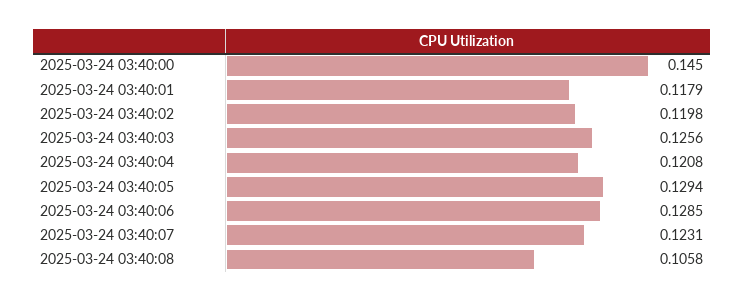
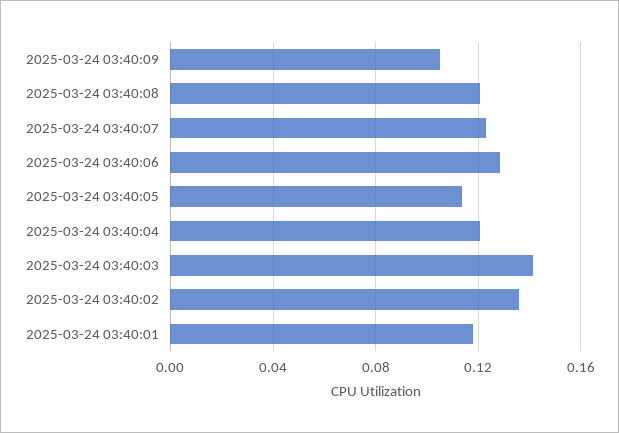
2025-03-24 03:40:00: 0.145 -> none
2025-03-24 03:40:02: 0.1198 -> 0.135
2025-03-24 03:40:03: 0.1256 -> 0.14
2025-03-24 03:40:05: 0.1294 -> 0.115
2025-03-24 03:40:08: 0.1058 -> 0.12
2025-03-24 03:40:09: none -> 0.105

